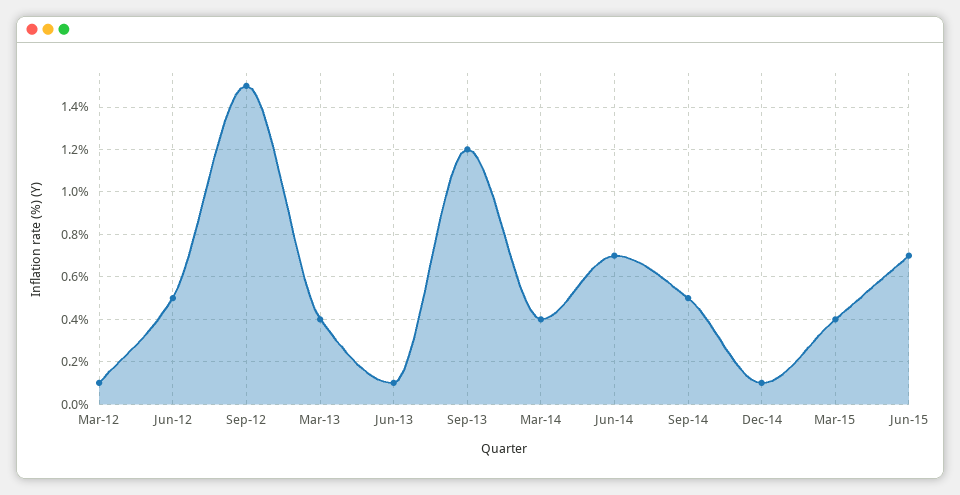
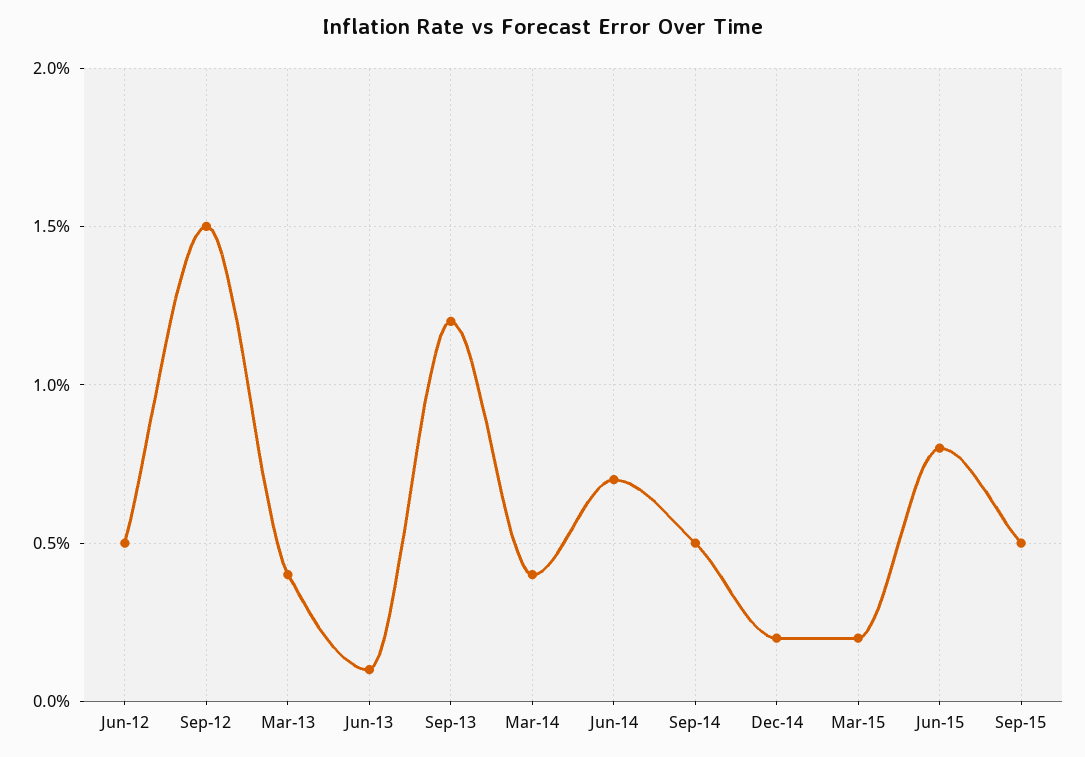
Mar-12: 0.1 -> none
Dec-14: 0.1 -> 0.2
Mar-15: 0.4 -> 0.2
Jun-15: 0.7 -> 0.8
Sep-15: none -> 0.5

